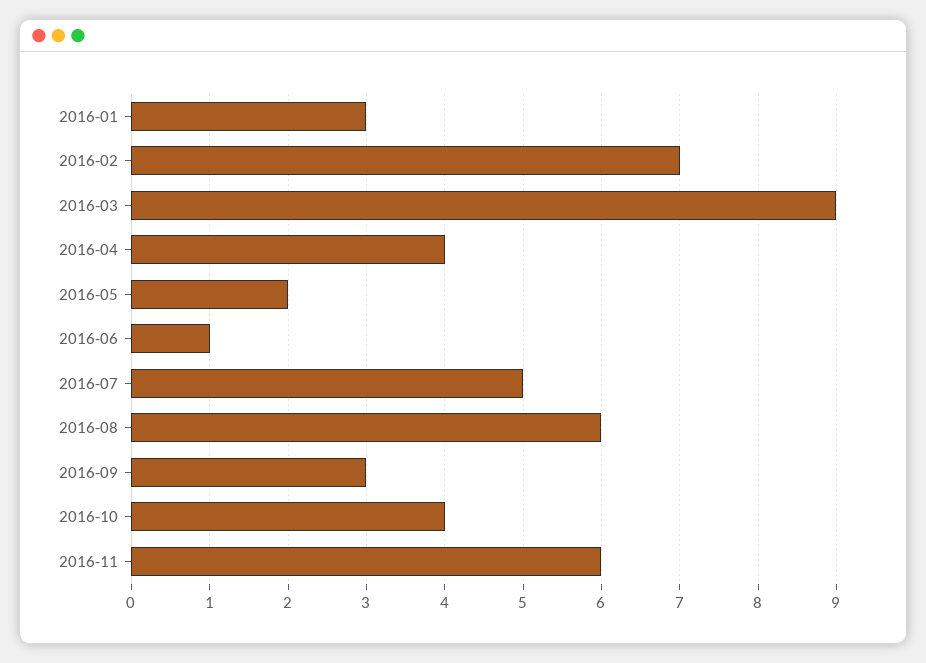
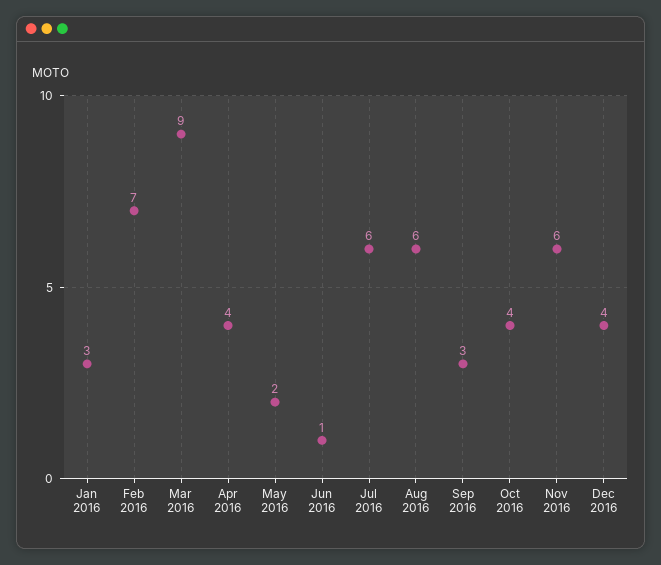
2016-07: 5 -> 6
Dec 2016: none -> 4

